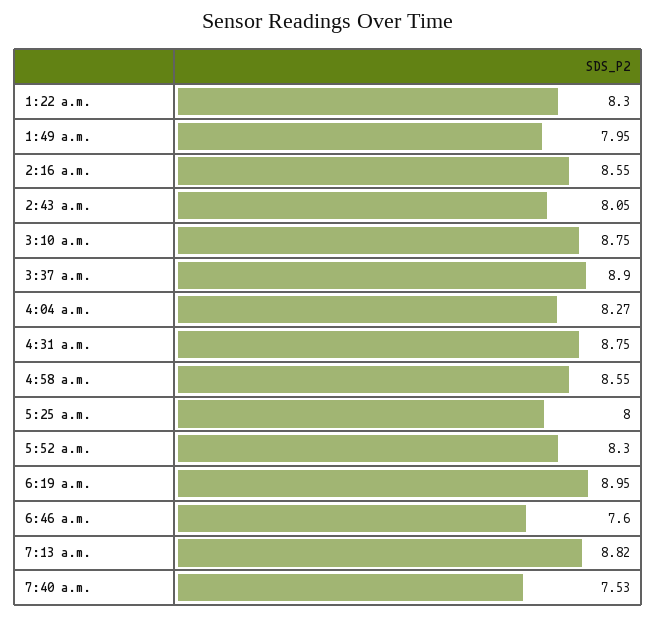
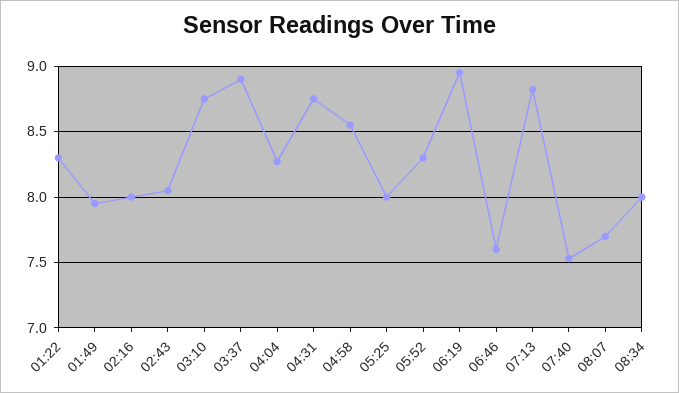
2:16 a.m.: 8.55 -> 8
08:07: none -> 7.7
08:34: none -> 8

